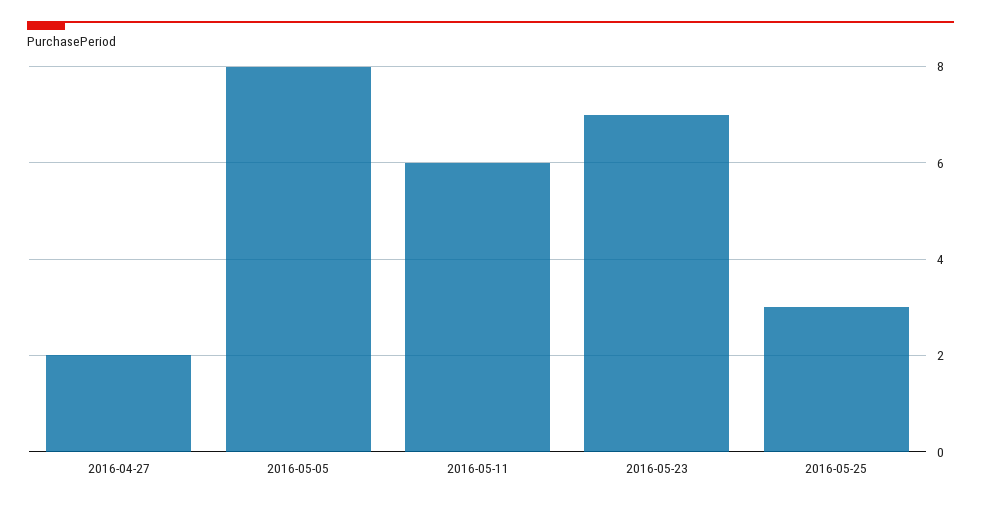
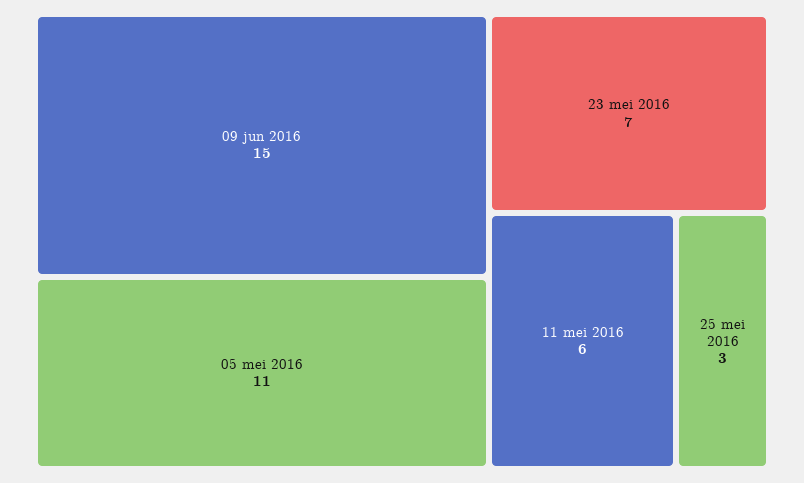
2016-04-27: 2 -> none
2016-05-05: 8 -> 11
09 jun 2016: none -> 15

